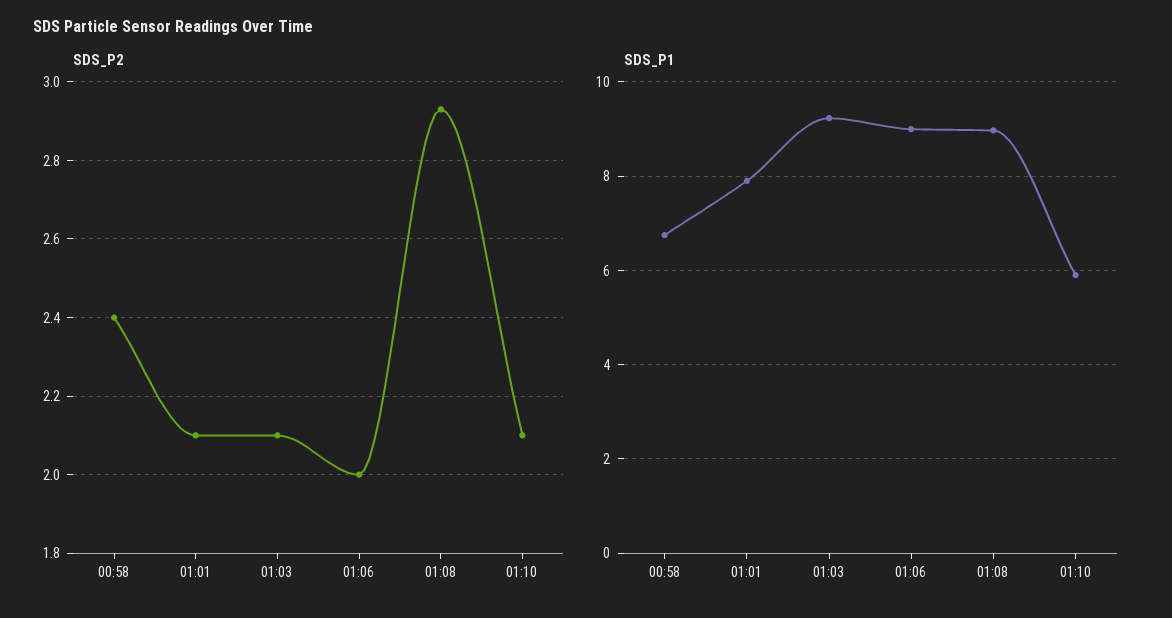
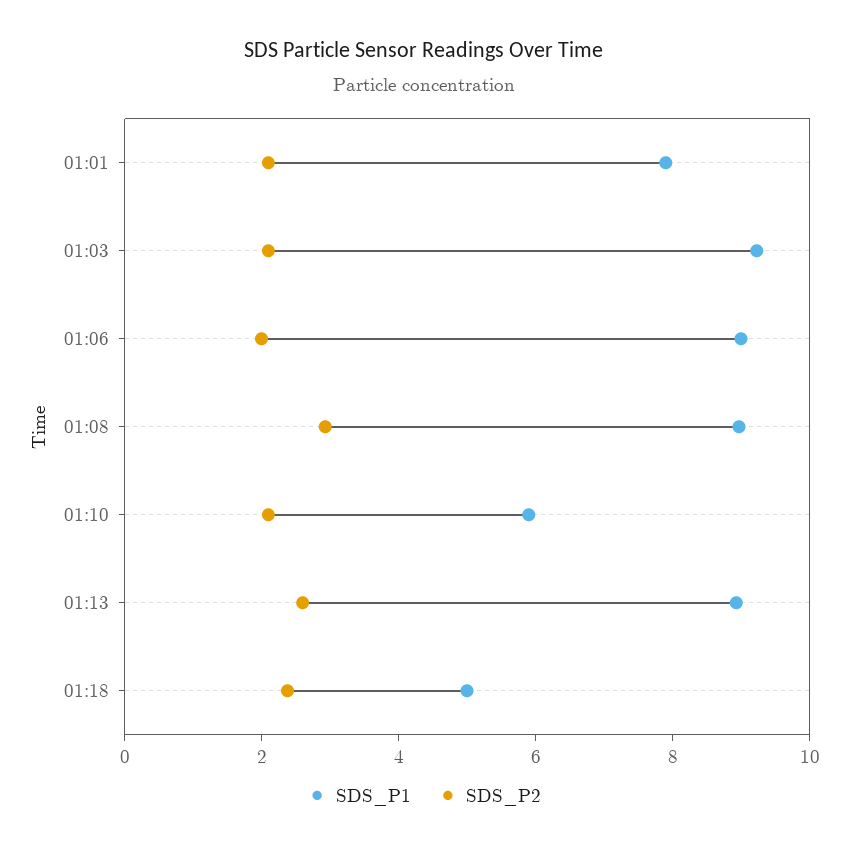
SDS_P2, 00:58: 2.4 -> none
SDS_P1, 00:58: 6.8 -> none
SDS_P1, 01:13: none -> 9
SDS_P2, 01:13: none -> 2.5
SDS_P1, 01:18: none -> 5
SDS_P2, 01:18: none -> 2.5

